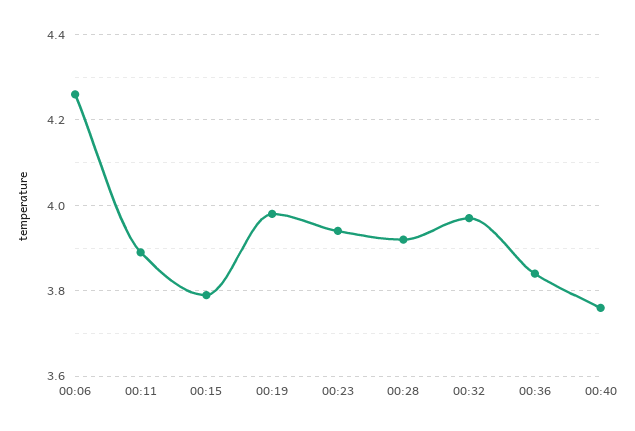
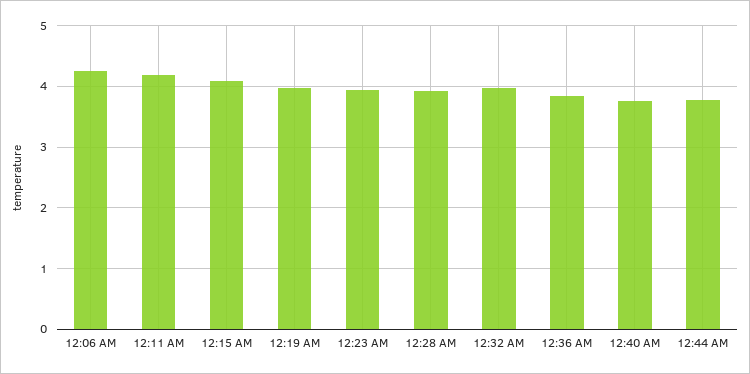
00:11: 3.9 -> 4.2
00:15: 3.8 -> 4.1
12:44 AM: none -> 3.8

